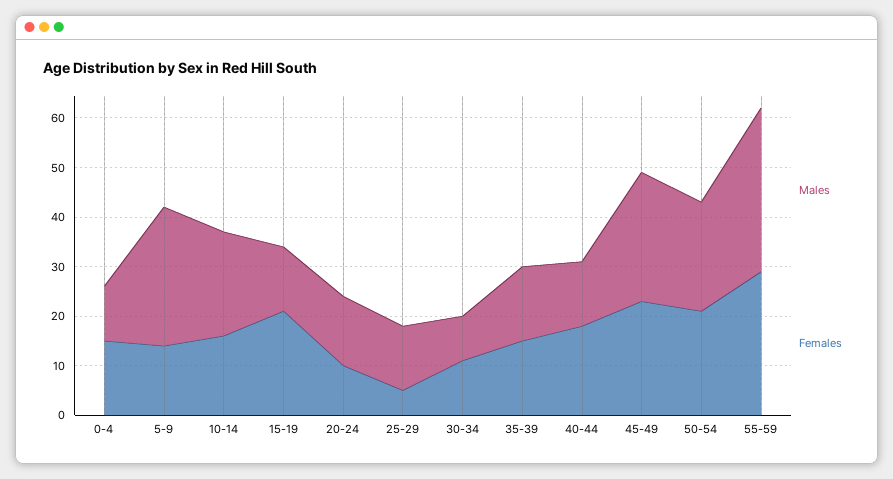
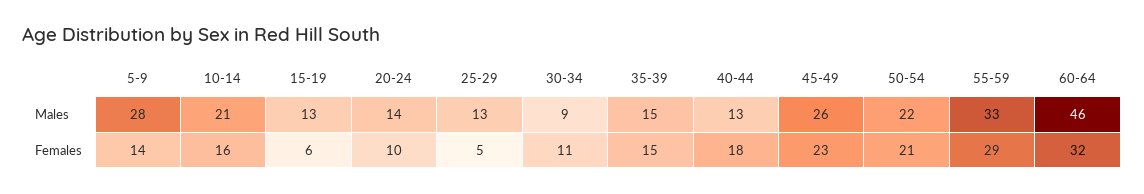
Males, 0-4: 10 -> none
Females, 0-4: 15 -> none
Females, 15-19: 20 -> 6
Males, 60-64: none -> 46
Females, 60-64: none -> 32

